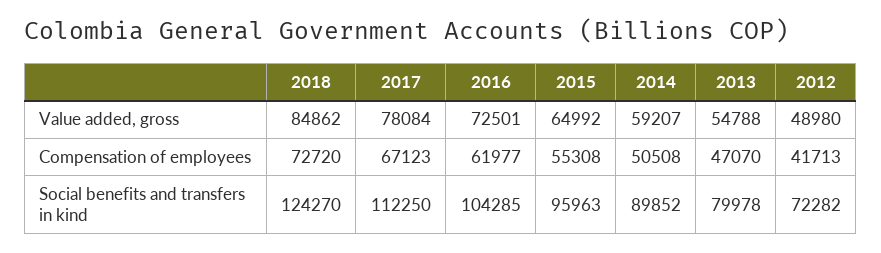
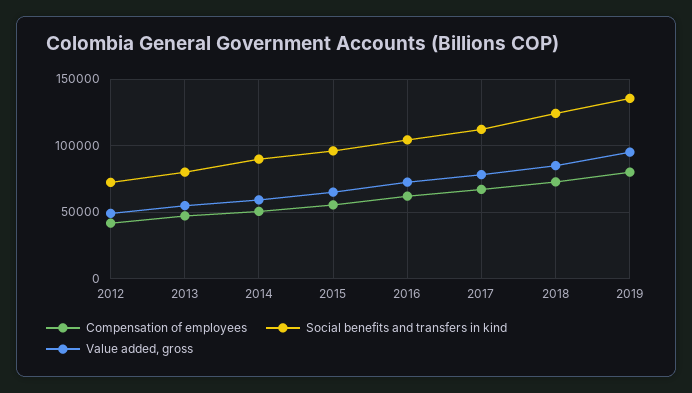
Compensation of employees, 2019: none -> 80000
Social benefits and transfers in kind, 2019: none -> 135000
Value added, gross, 2019: none -> 95000

